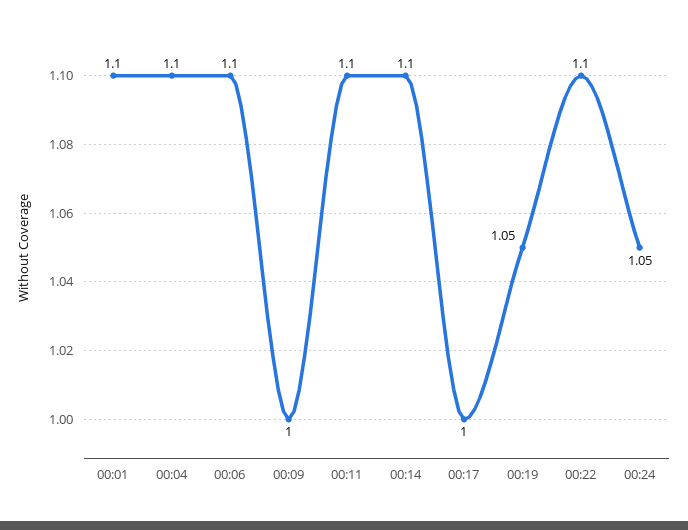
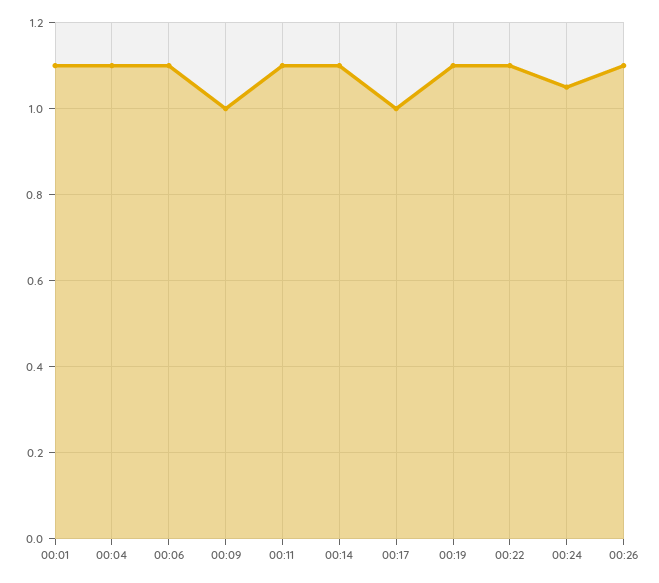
00:19: 1.05 -> 1.1
00:26: none -> 1.1

